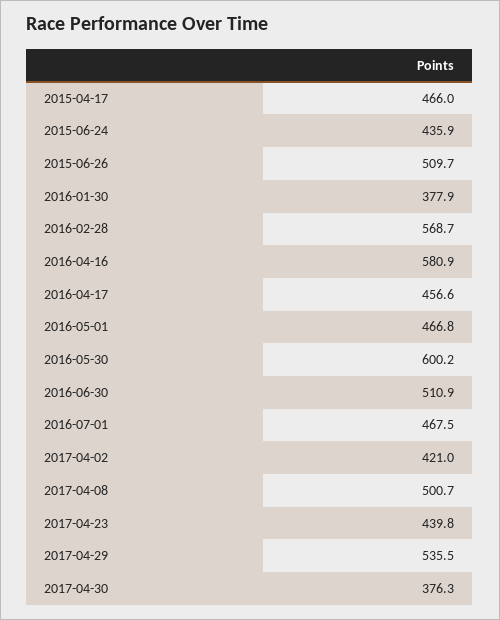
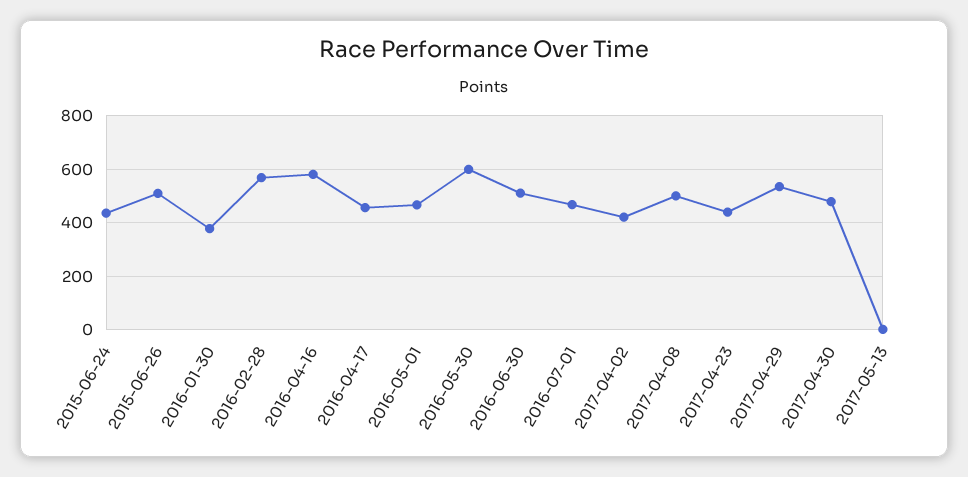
2015-04-17: 466 -> none
2017-04-30: 376.3 -> 475
2017-05-13: none -> 0

